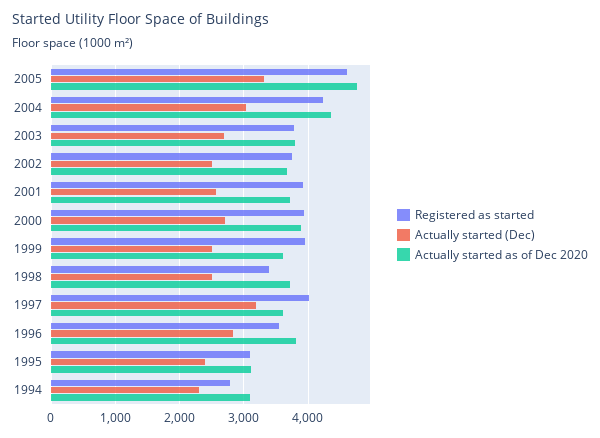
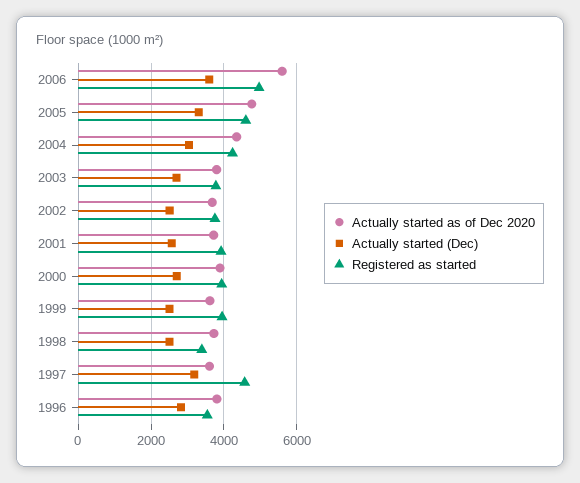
Registered as started, 1997: 4000 -> 4600
Registered as started, 1995: 3100 -> none
Actually started (Dec), 1995: 2400 -> none
Actually started as of Dec 2020, 1995: 3100 -> none
Registered as started, 1994: 2800 -> none
Actually started (Dec), 1994: 2300 -> none
Actually started as of Dec 2020, 1994: 3100 -> none
Actually started as of Dec 2020, 2006: none -> 5600
Actually started (Dec), 2006: none -> 3600
Registered as started, 2006: none -> 5000

